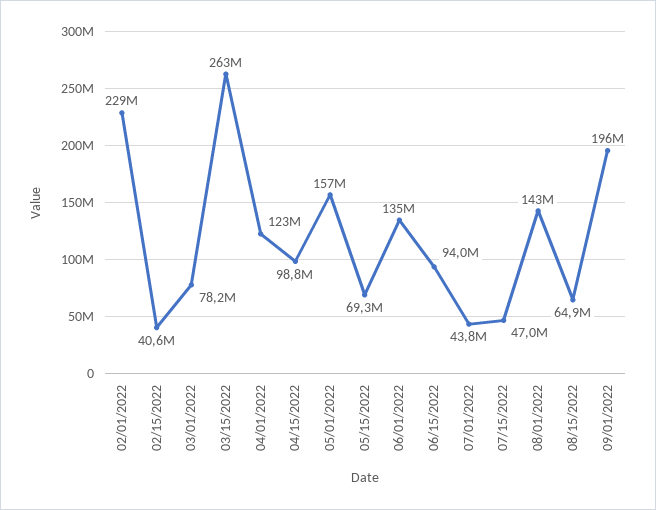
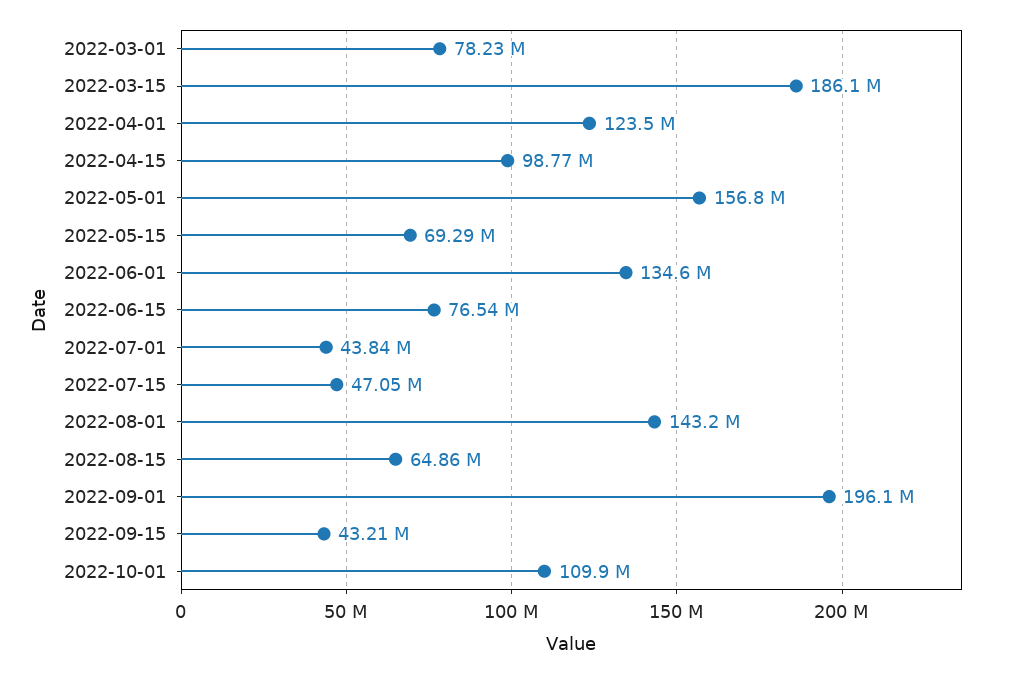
02/01/2022: 229000000 -> none
02/15/2022: 40600000 -> none
03/15/2022: 263000000 -> 186100000
06/15/2022: 94000000 -> 76540000
2022-09-15: none -> 43210000
2022-10-01: none -> 109900000

